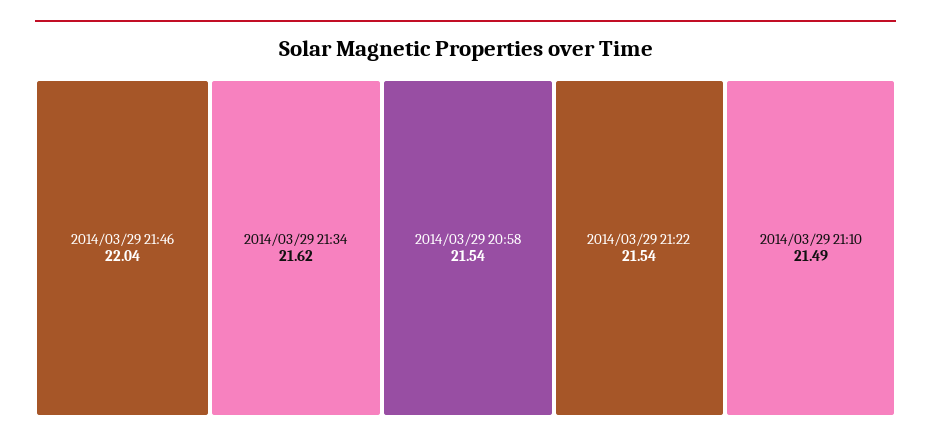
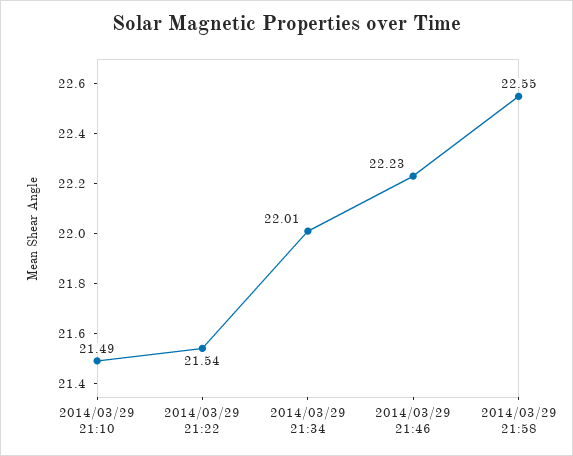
2014/03/29 21:46: 22.04 -> 22.23
2014/03/29 21:34: 21.62 -> 22.01
2014/03/29 20:58: 21.54 -> none
2014/03/29 21:58: none -> 22.55

